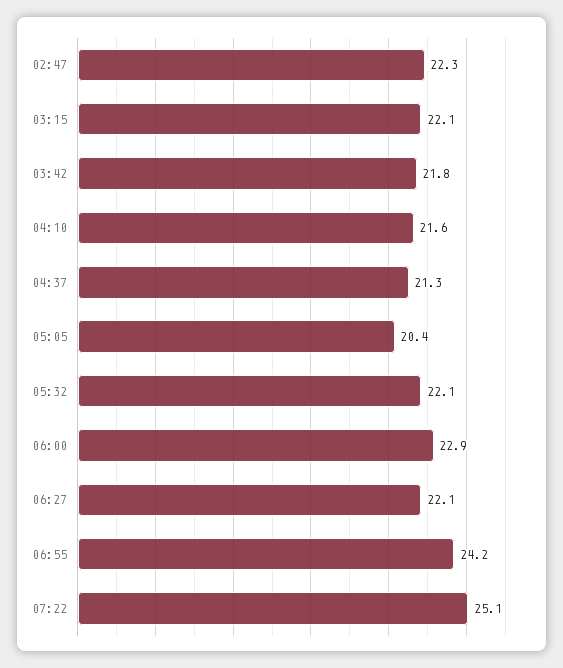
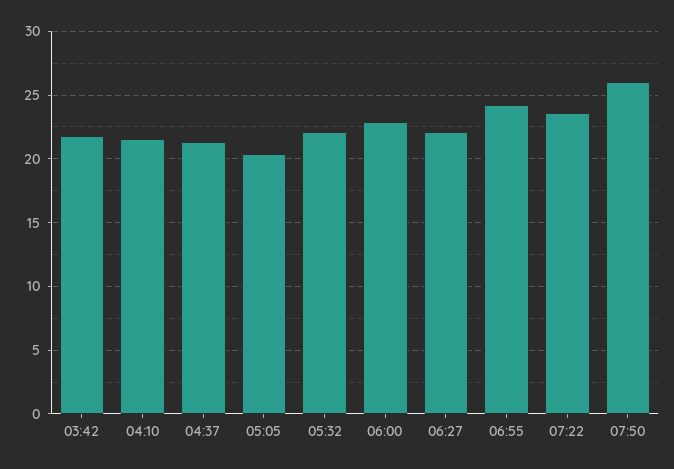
02:47: 22.3 -> none
03:15: 22.1 -> none
07:22: 25.1 -> 23.5
07:50: none -> 26

